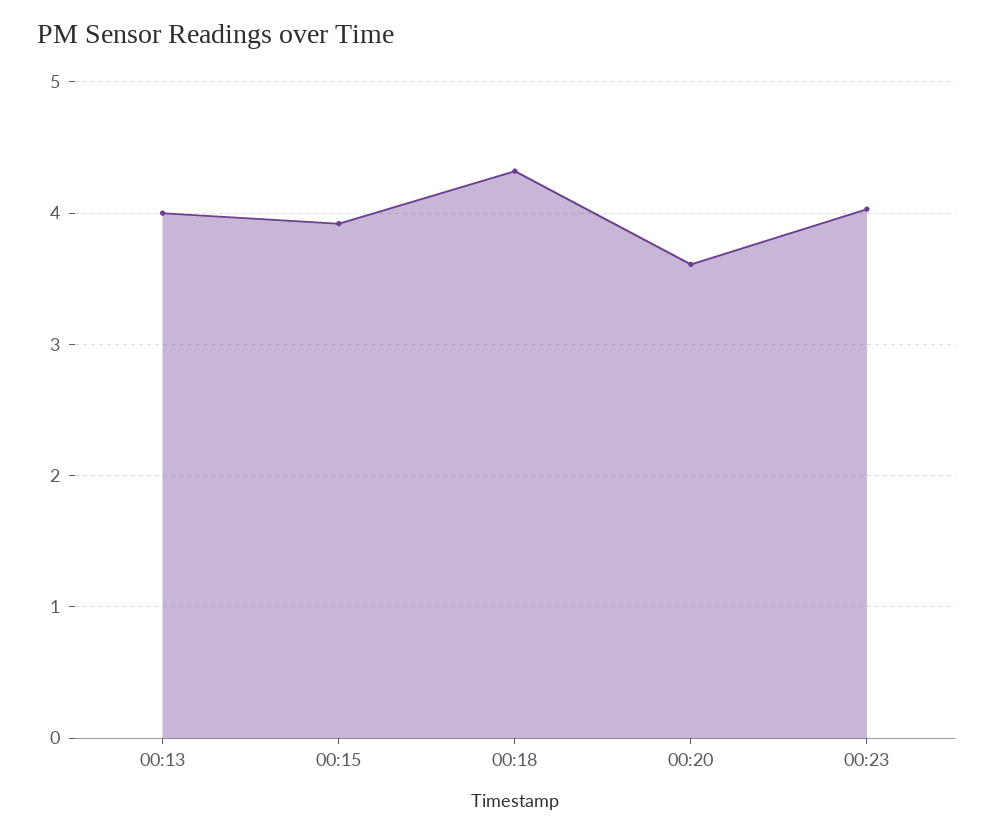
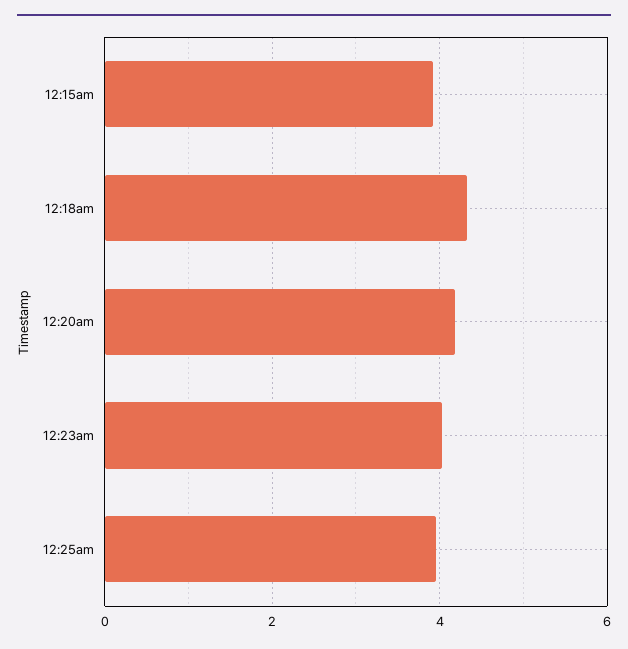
00:13: 4 -> none
00:20: 3.6 -> 4.2
12:25am: none -> 4

